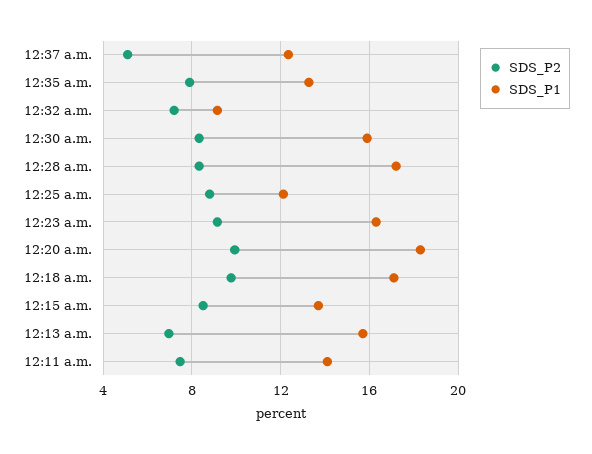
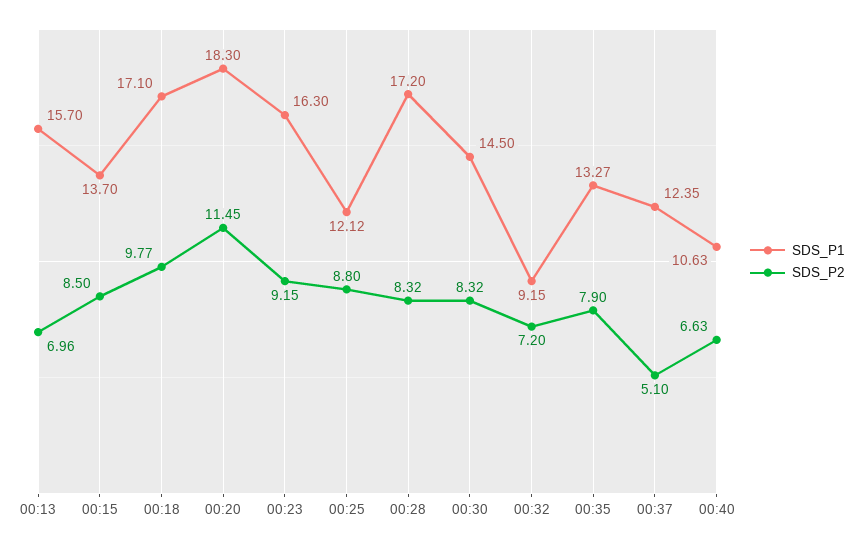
SDS_P1, 12:30 a.m.: 16 -> 14.5
SDS_P2, 12:20 a.m.: 10 -> 11.45
SDS_P2, 12:11 a.m.: 7.5 -> none
SDS_P1, 12:11 a.m.: 14 -> none
SDS_P1, 00:40: none -> 10.63
SDS_P2, 00:40: none -> 6.63

